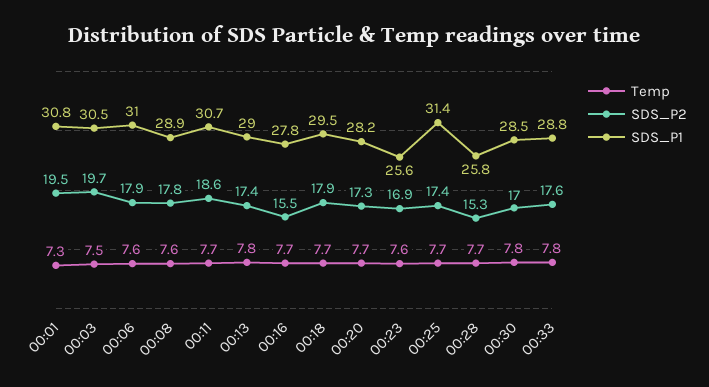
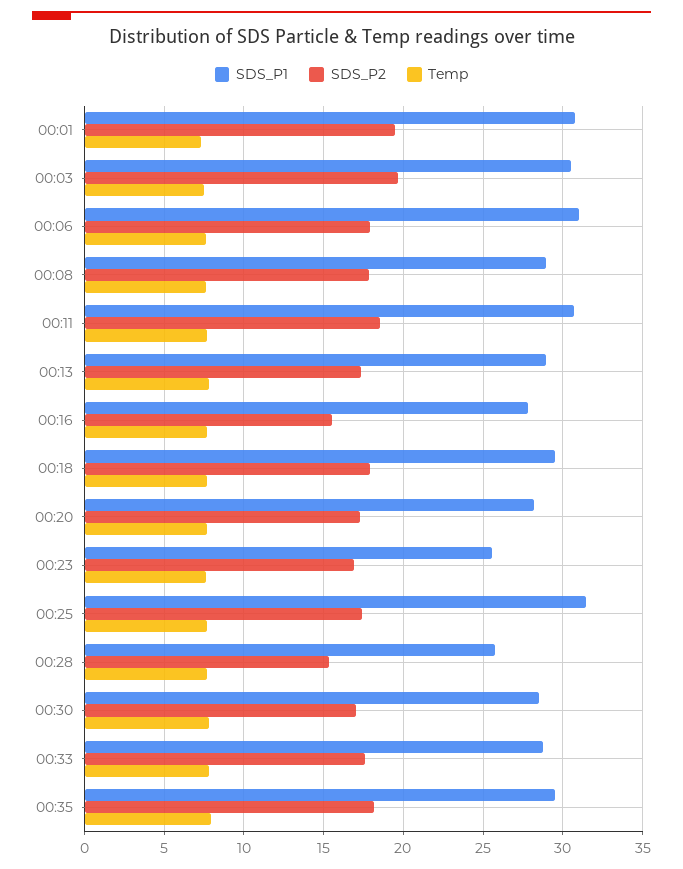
SDS_P1, 00:35: none -> 29.5
SDS_P2, 00:35: none -> 18
Temp, 00:35: none -> 8

